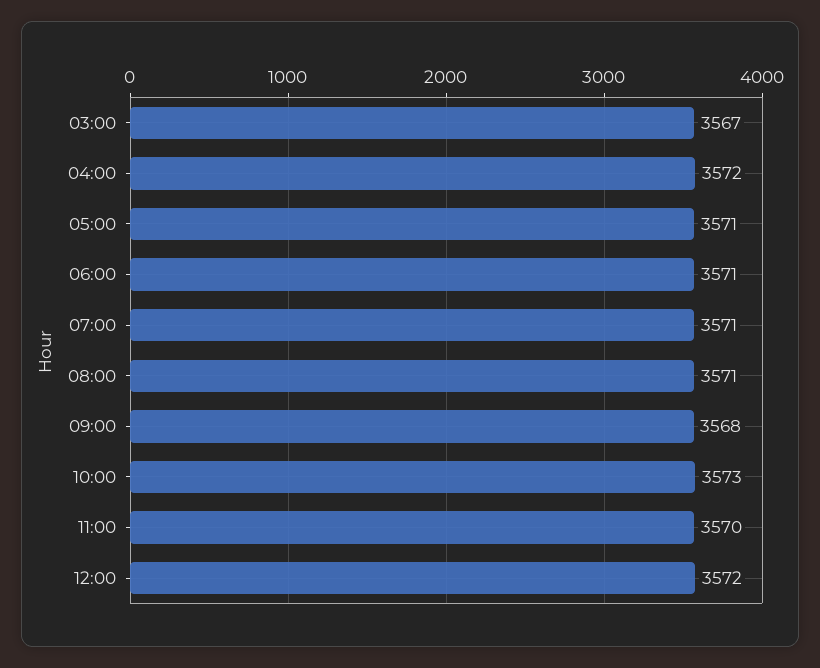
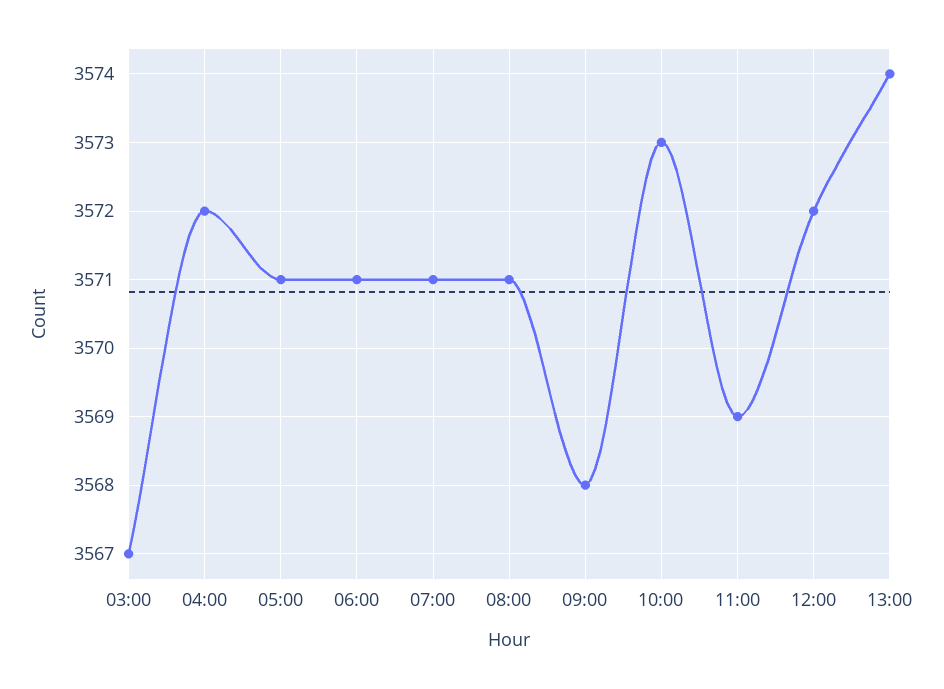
11:00: 3570 -> 3569
13:00: none -> 3574

